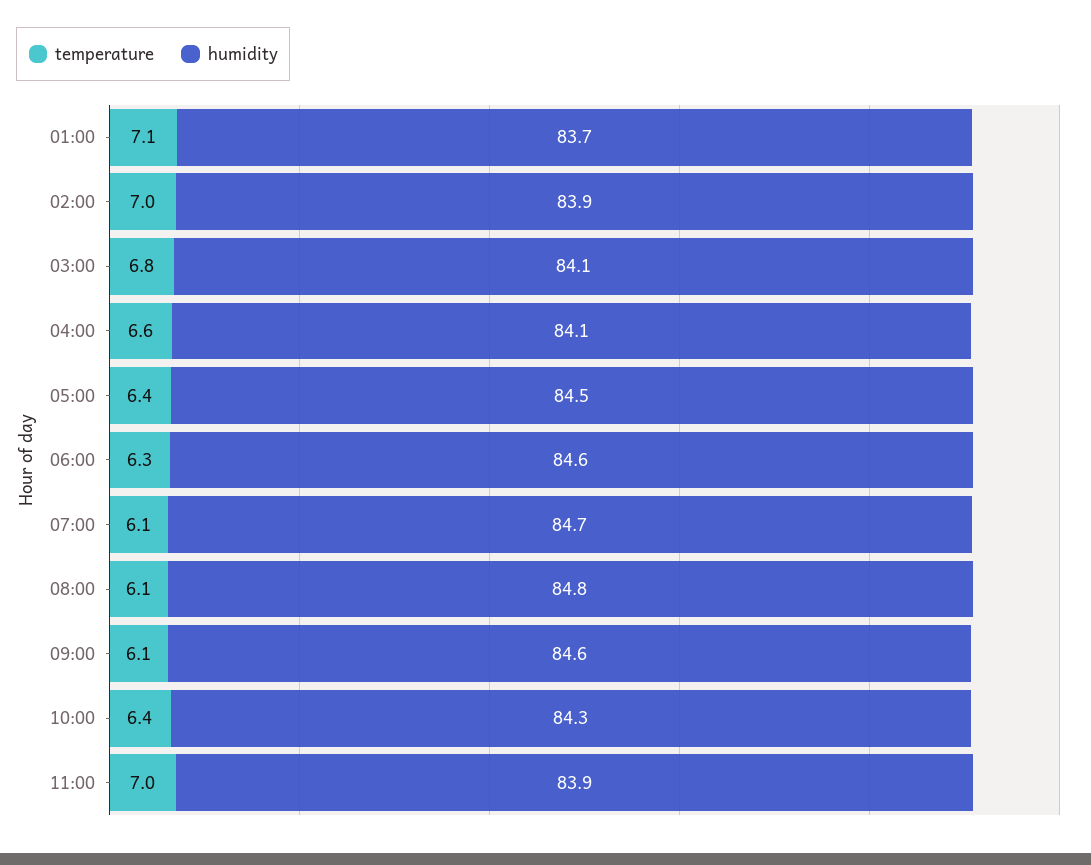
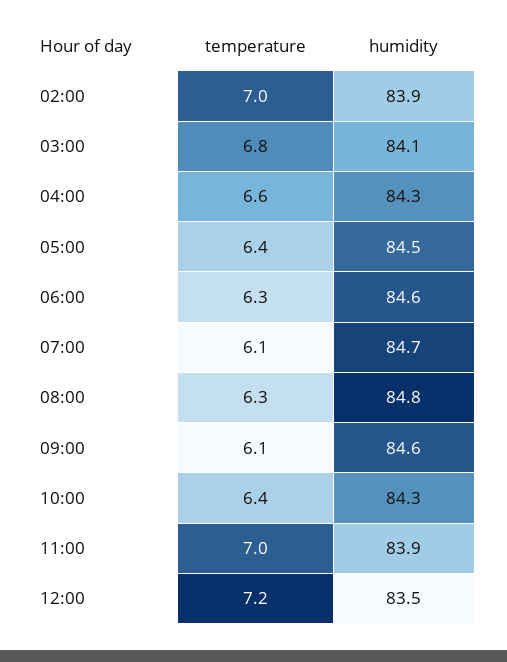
temperature, 01:00: 7.1 -> none
humidity, 01:00: 83.7 -> none
humidity, 04:00: 84.1 -> 84.3
temperature, 08:00: 6.1 -> 6.3
temperature, 12:00: none -> 7.2
humidity, 12:00: none -> 83.5

